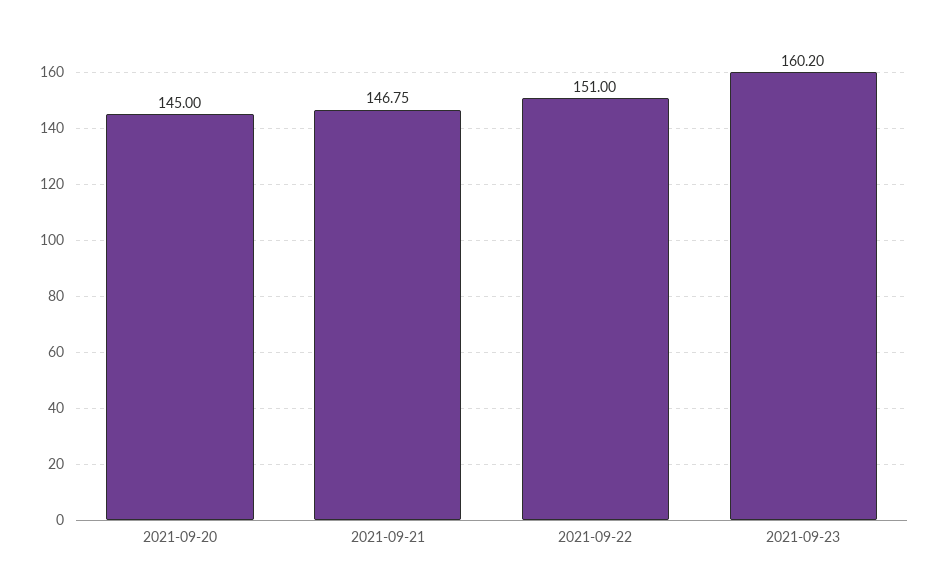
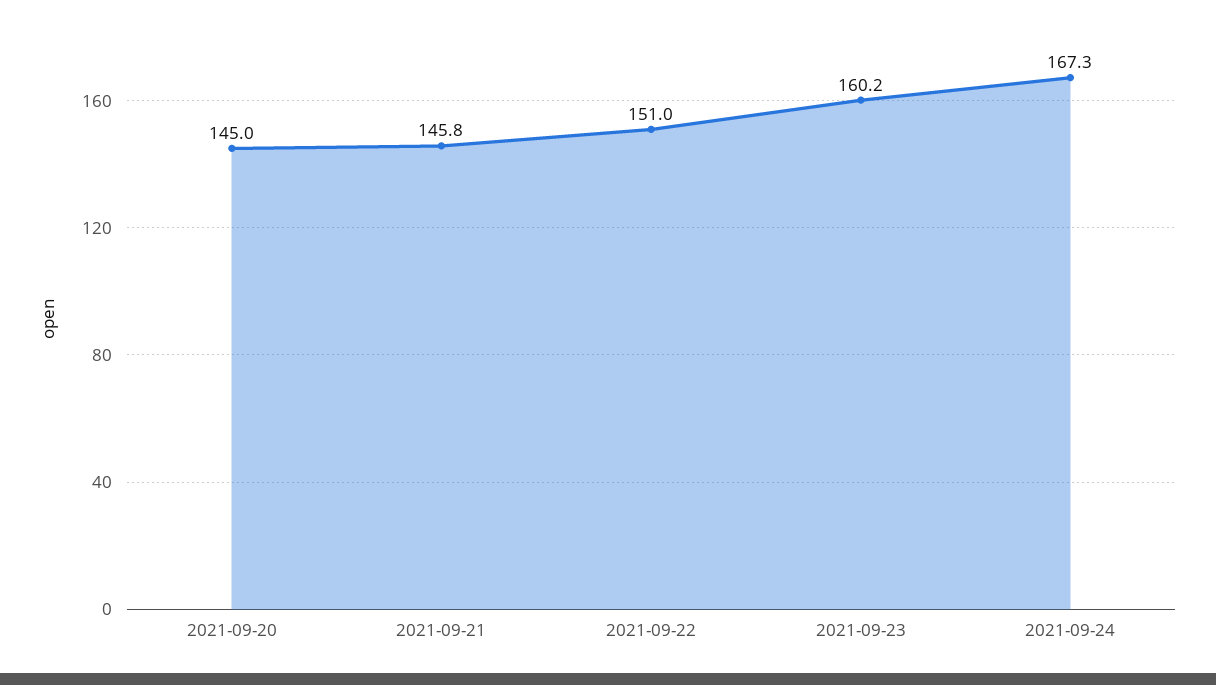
2021-09-21: 146.75 -> 145.8
2021-09-24: none -> 167.3

